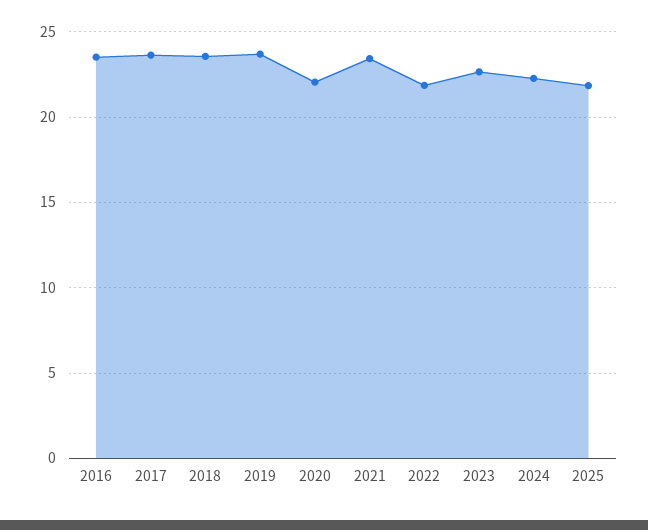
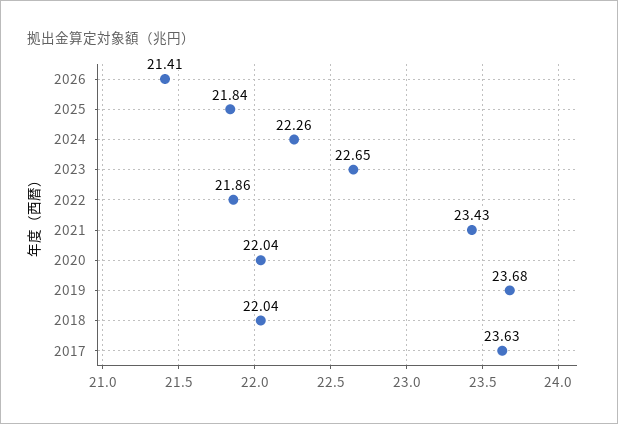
2016: 23.5 -> none
2018: 23.5 -> 22.04
2026: none -> 21.41

